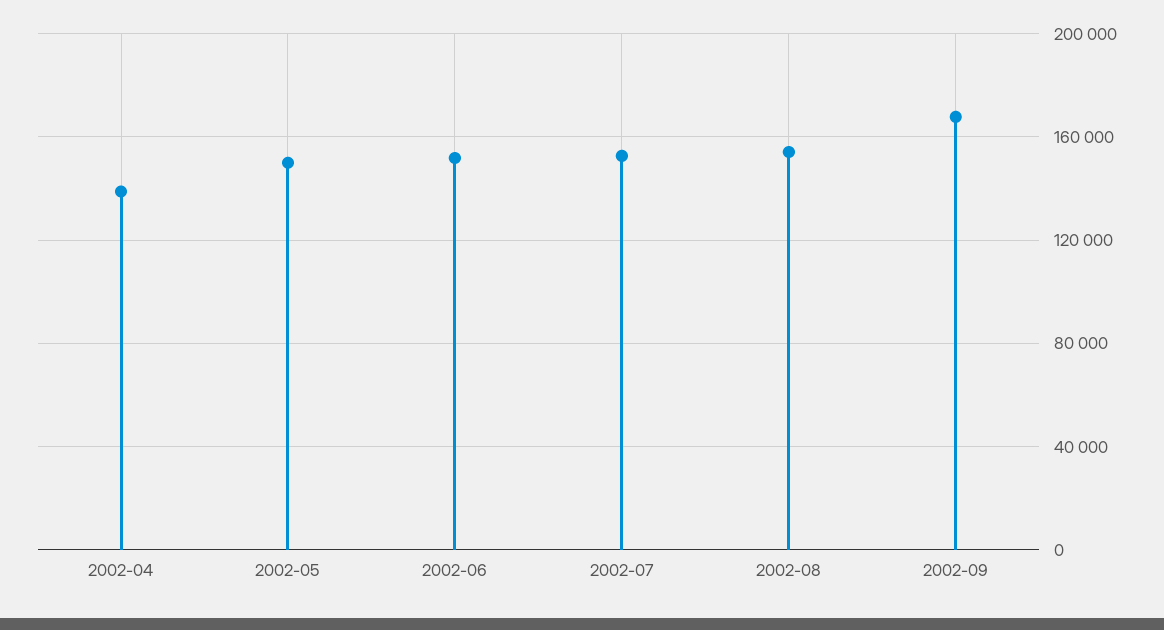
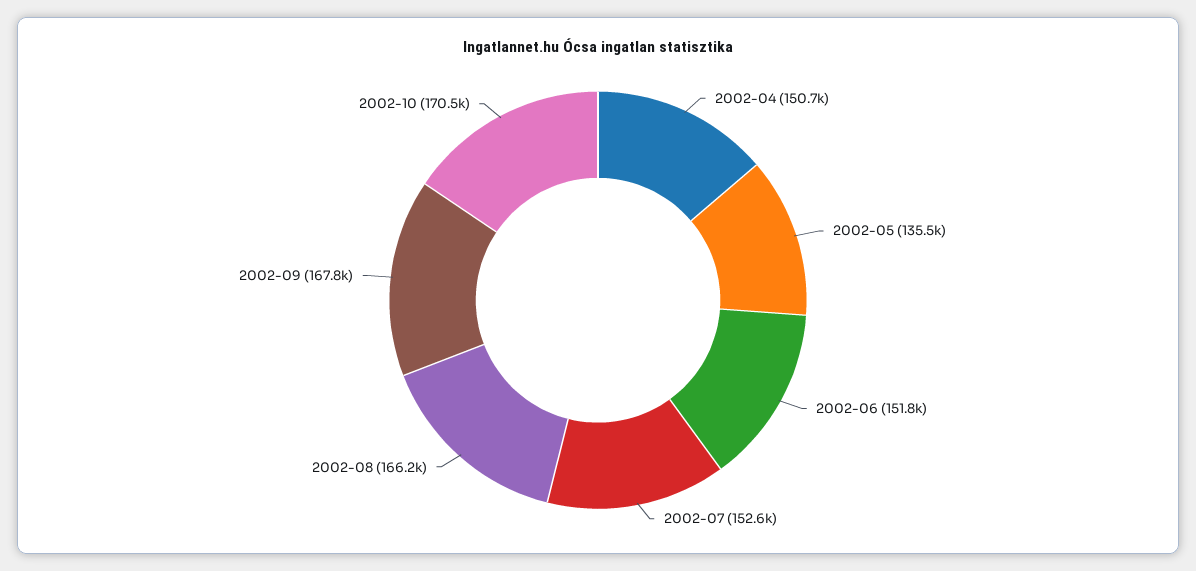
2002-04: 140000 -> 150700
2002-05: 150000 -> 135500
2002-08: 155000 -> 166200
2002-10: none -> 170500

